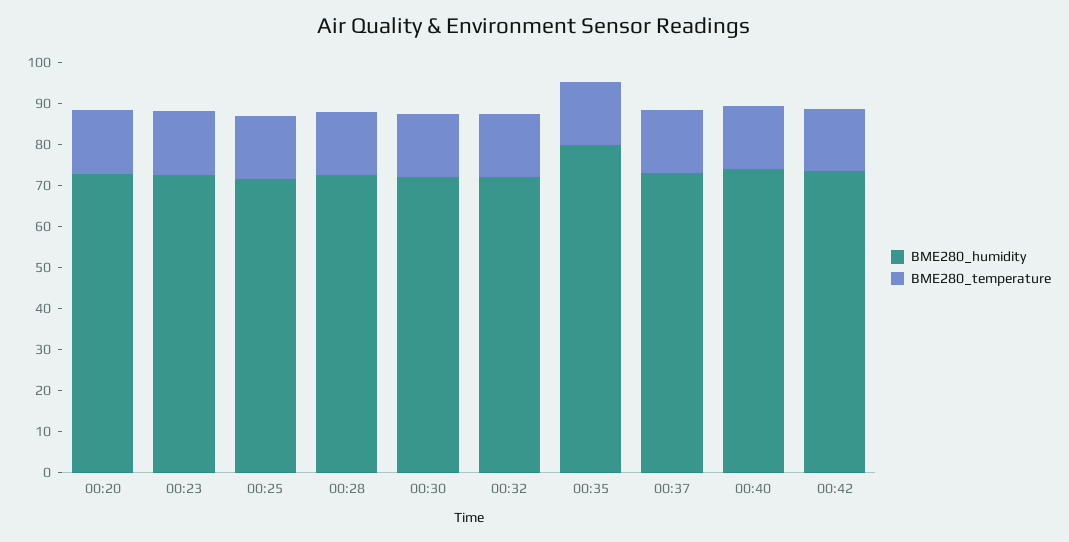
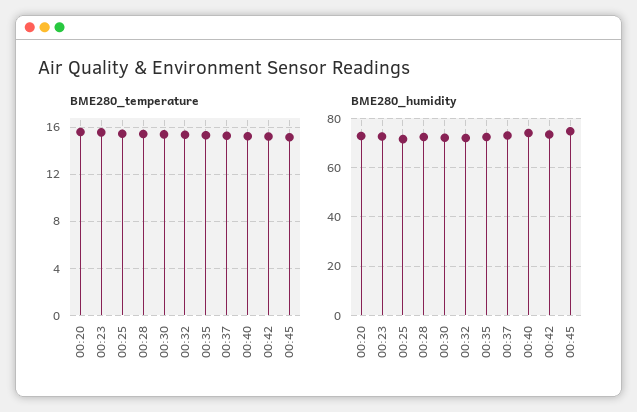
BME280_humidity, 00:35: 80 -> 72.5
BME280_temperature, 00:45: none -> 15
BME280_humidity, 00:45: none -> 75

